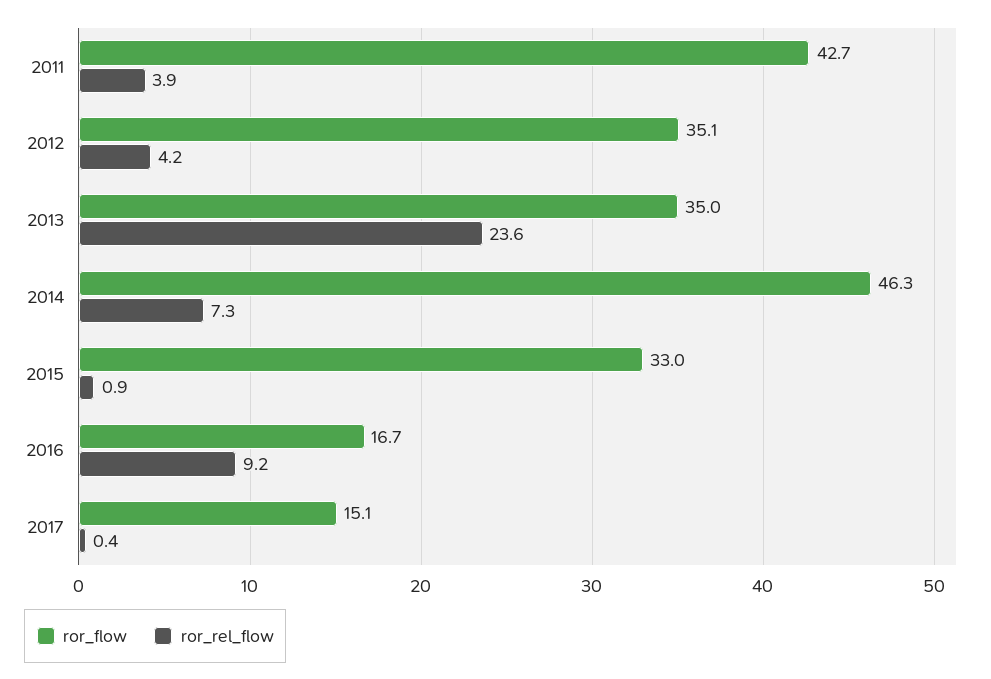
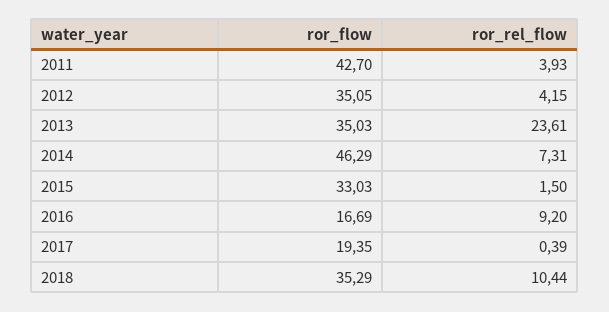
ror_rel_flow, 2015: 0.9 -> 1.5
ror_flow, 2017: 15.1 -> 19.35
ror_flow, 2018: none -> 35.29
ror_rel_flow, 2018: none -> 10.44

